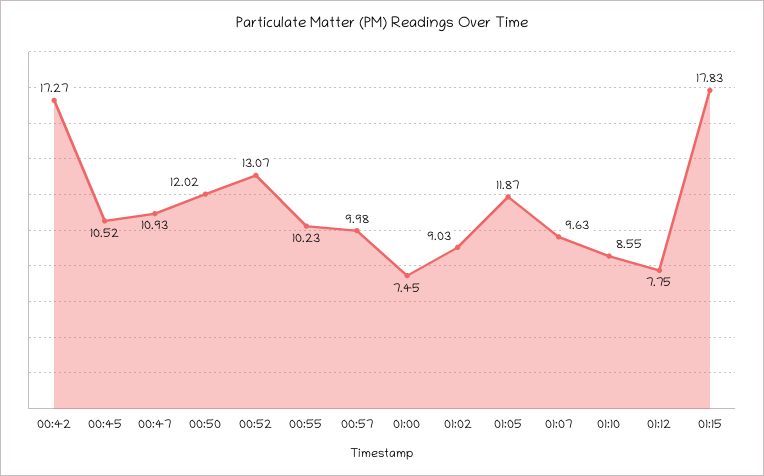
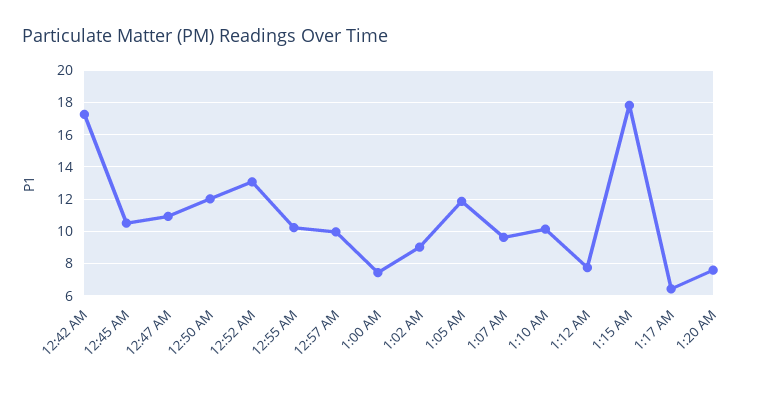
01:10: 8.55 -> 10
1:17 AM: none -> 6.5
1:20 AM: none -> 7.5

